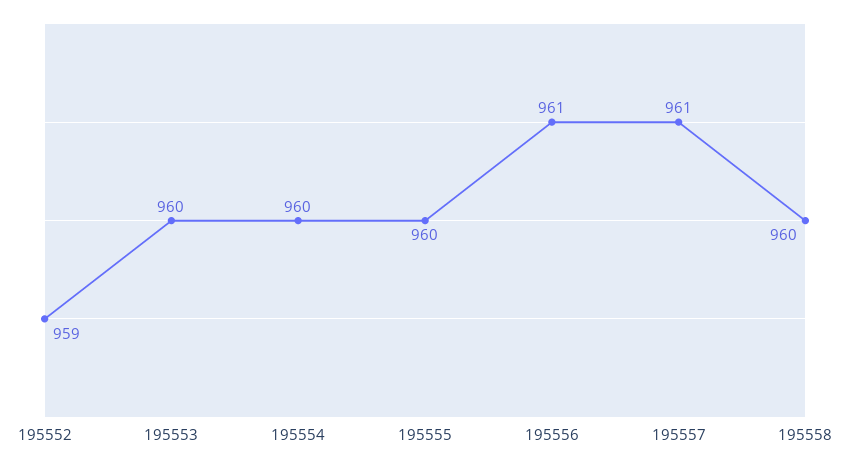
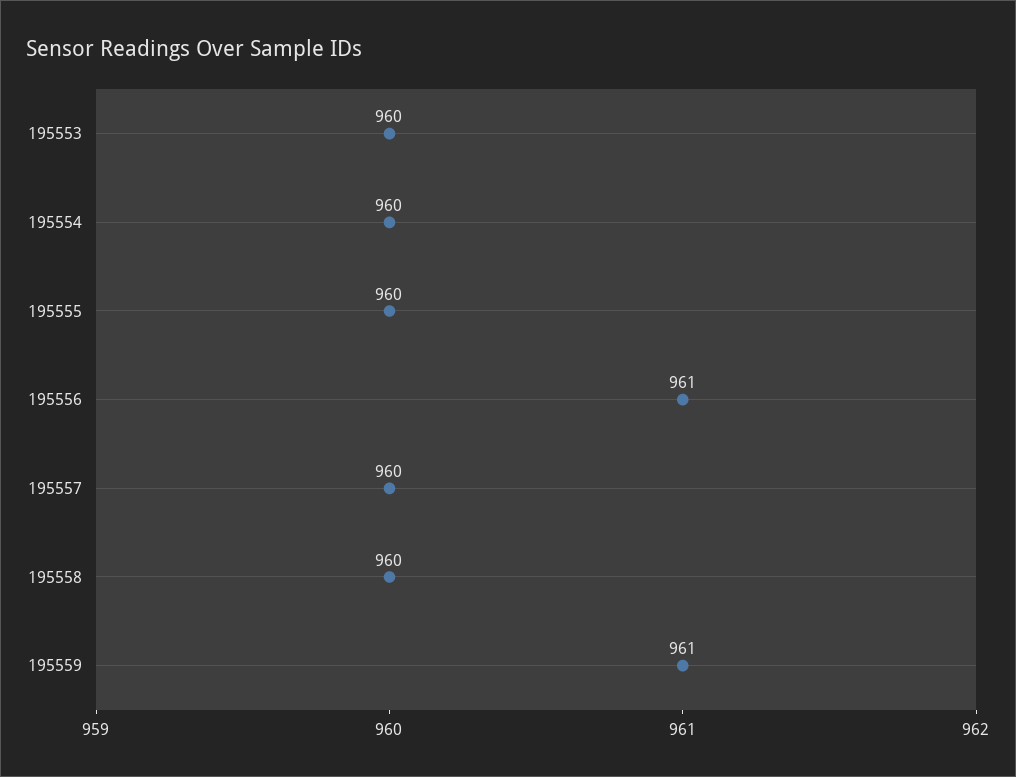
195552: 959 -> none
195557: 961 -> 960
195559: none -> 961

